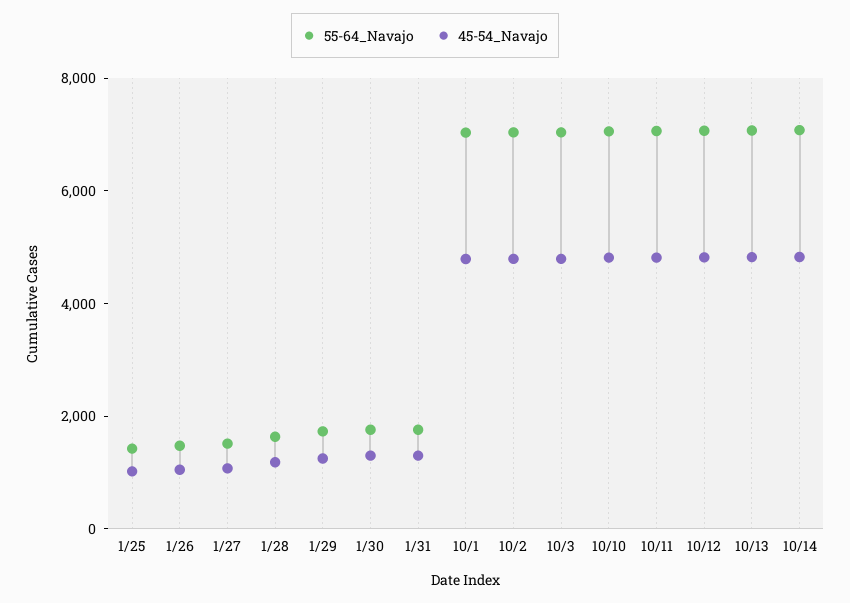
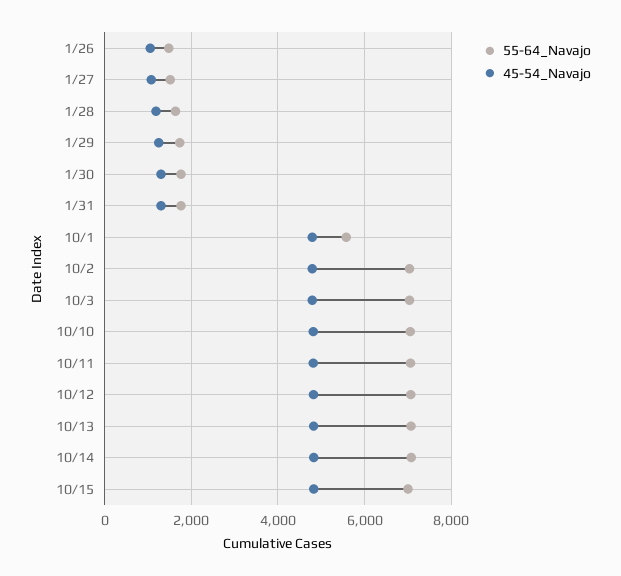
55-64_Navajo, 1/25: 1500 -> none
45-54_Navajo, 1/25: 1000 -> none
55-64_Navajo, 10/1: 7000 -> 5600
55-64_Navajo, 10/15: none -> 7000
45-54_Navajo, 10/15: none -> 4800

